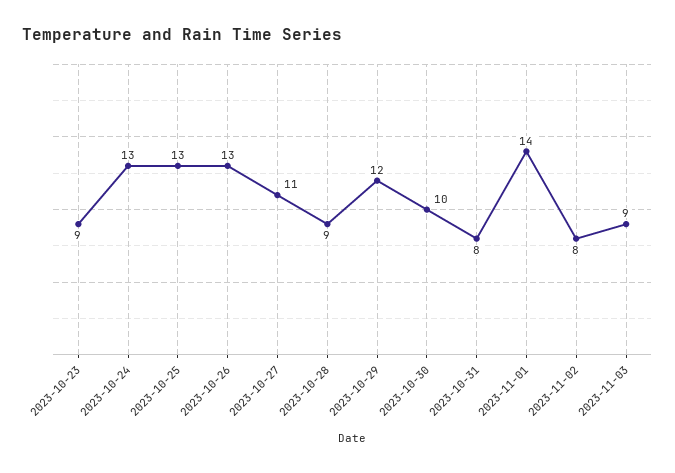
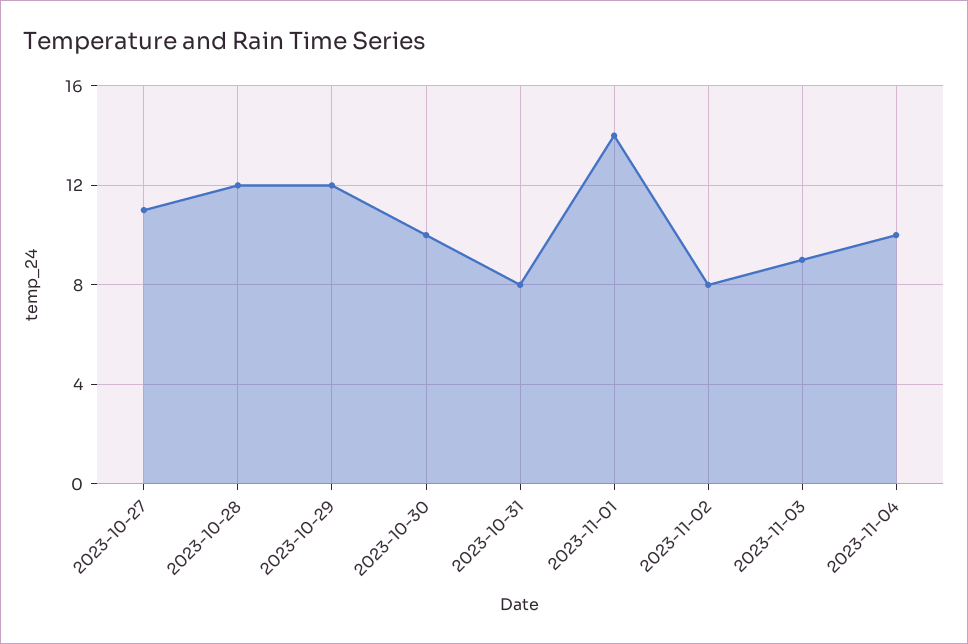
2023-10-23: 9 -> none
2023-10-24: 13 -> none
2023-10-25: 13 -> none
2023-10-26: 13 -> none
2023-10-28: 9 -> 12
2023-11-04: none -> 10

